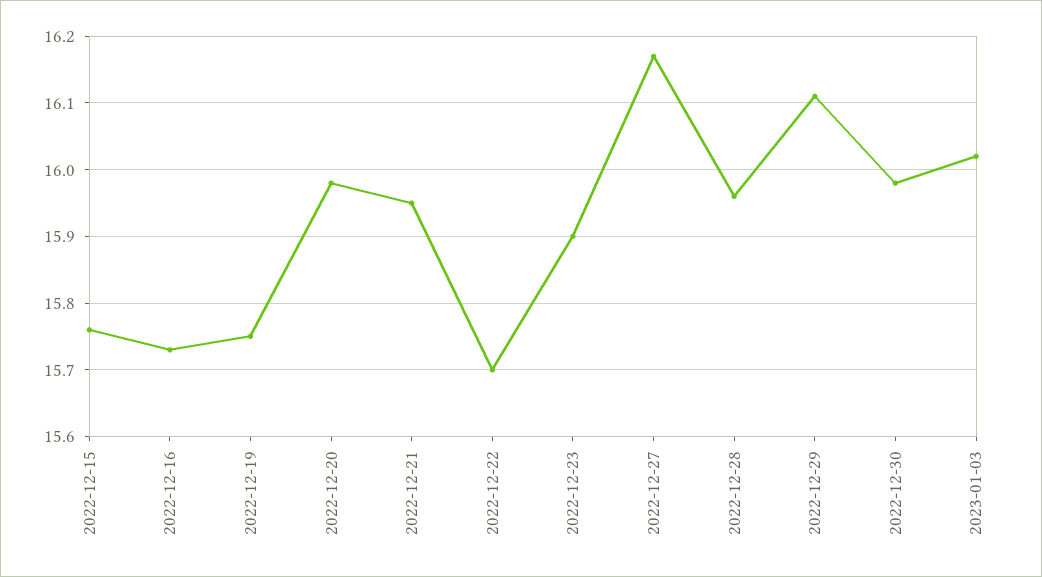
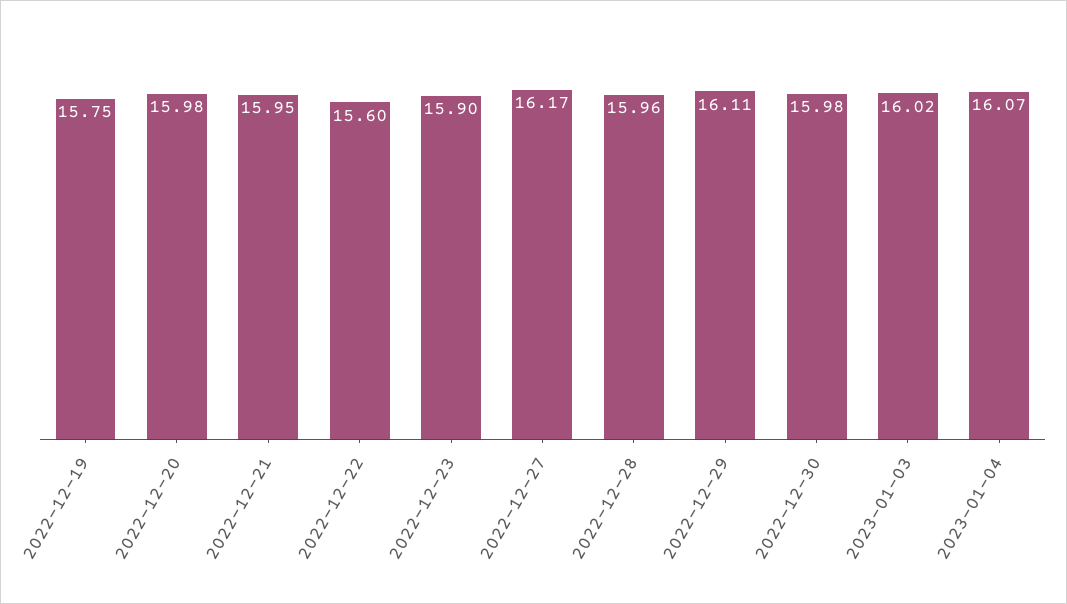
2022-12-15: 15.76 -> none
2022-12-16: 15.73 -> none
2022-12-22: 15.7 -> 15.6
2023-01-04: none -> 16.07

